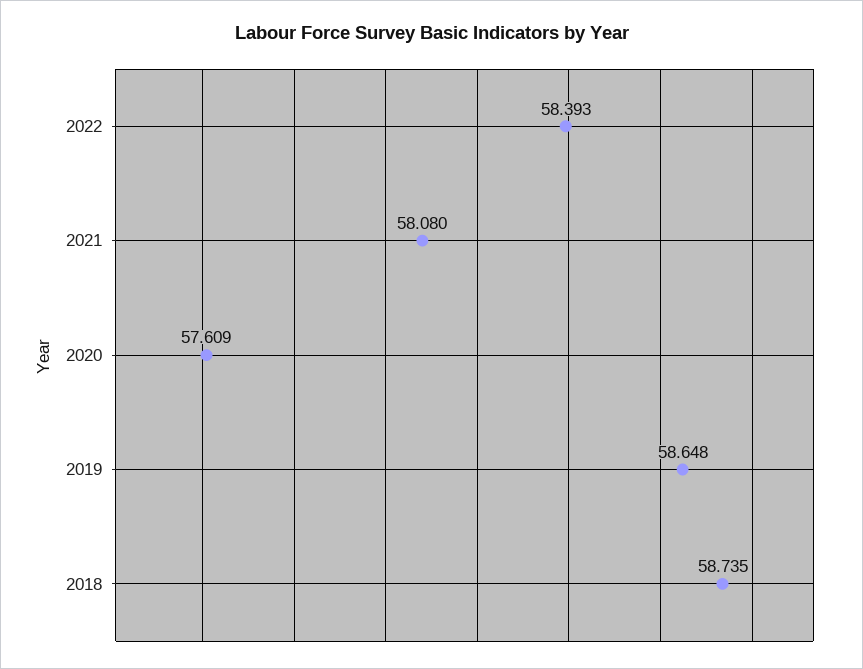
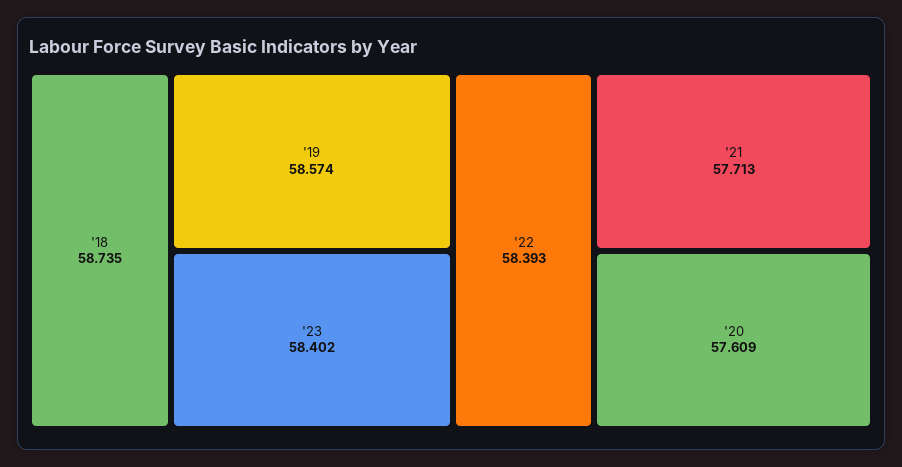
2021: 58.08 -> 57.713
2019: 58.648 -> 58.574
'23: none -> 58.402

